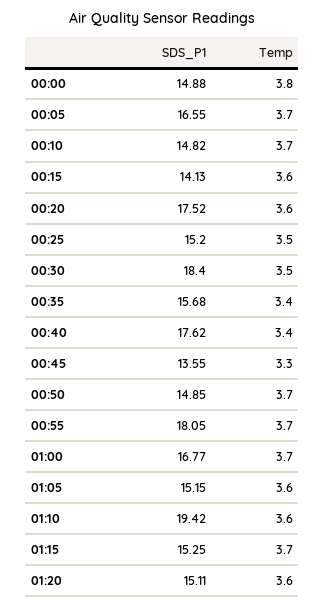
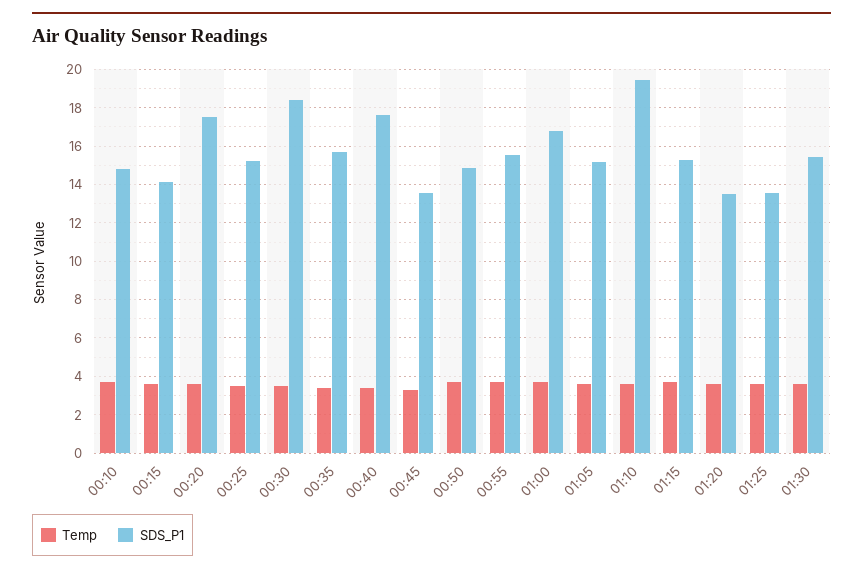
SDS_P1, 00:00: 14.88 -> none
Temp, 00:00: 3.8 -> none
SDS_P1, 00:05: 16.55 -> none
Temp, 00:05: 3.7 -> none
SDS_P1, 00:55: 18.05 -> 15.5
SDS_P1, 01:20: 15.11 -> 13.5
Temp, 01:25: none -> 3.5
SDS_P1, 01:25: none -> 13.5
Temp, 01:30: none -> 3.5
SDS_P1, 01:30: none -> 15.5

